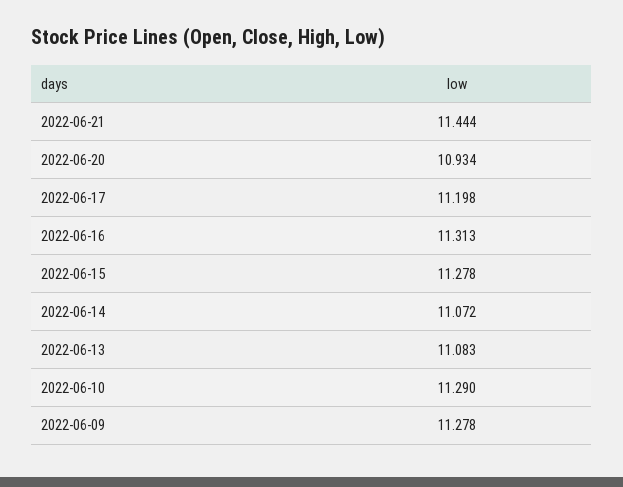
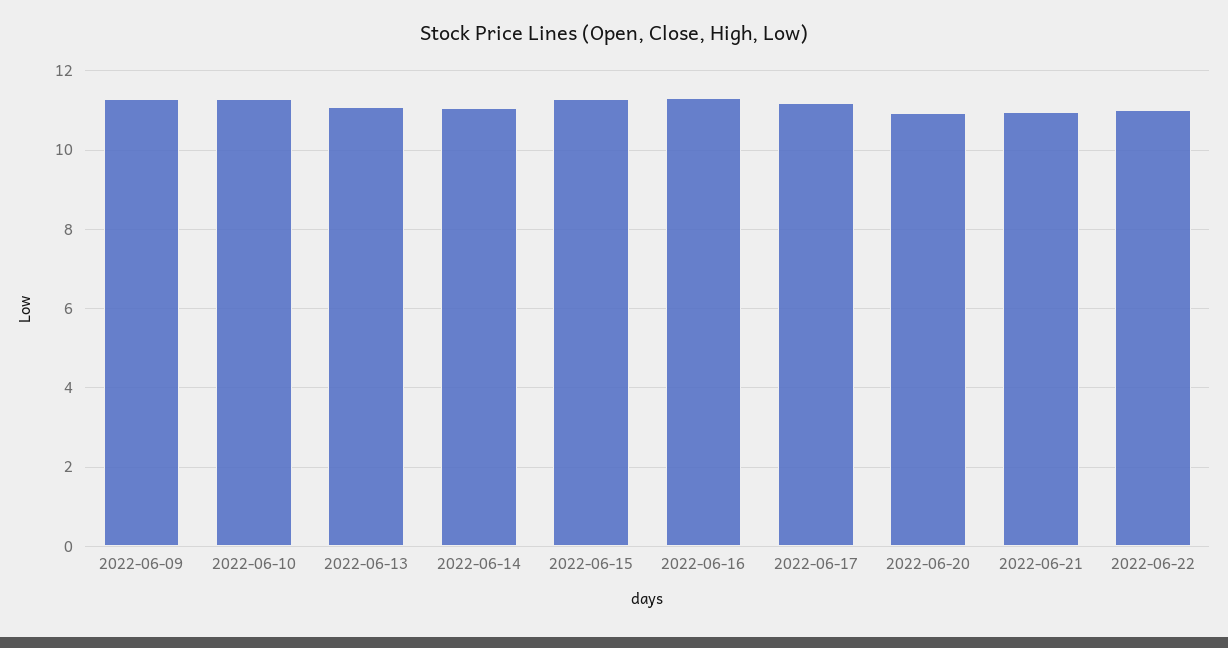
2022-06-21: 11.444 -> 11
2022-06-22: none -> 11

